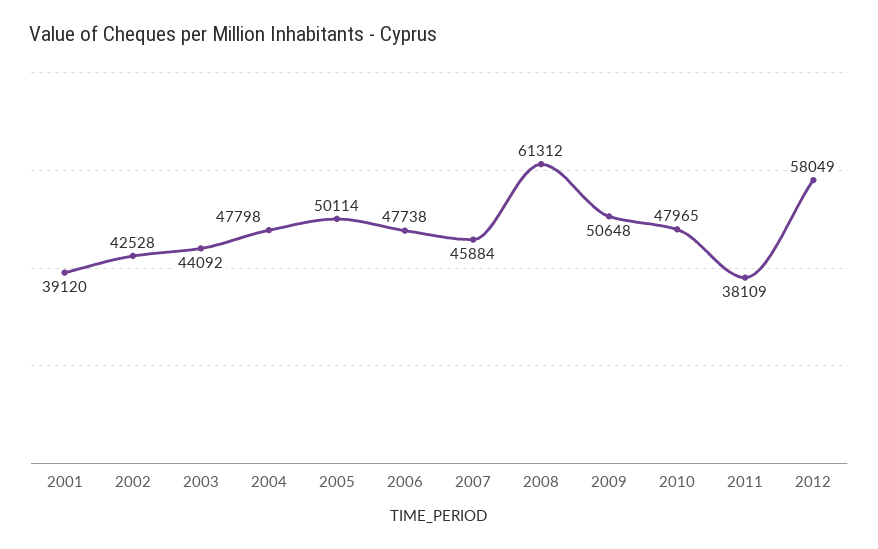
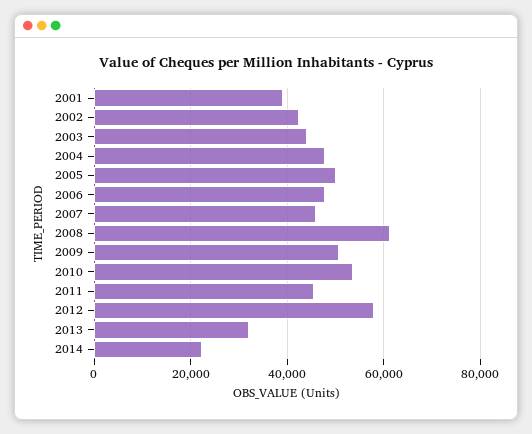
2010: 47965 -> 54000
2011: 38109 -> 46000
2013: none -> 32000
2014: none -> 22000

